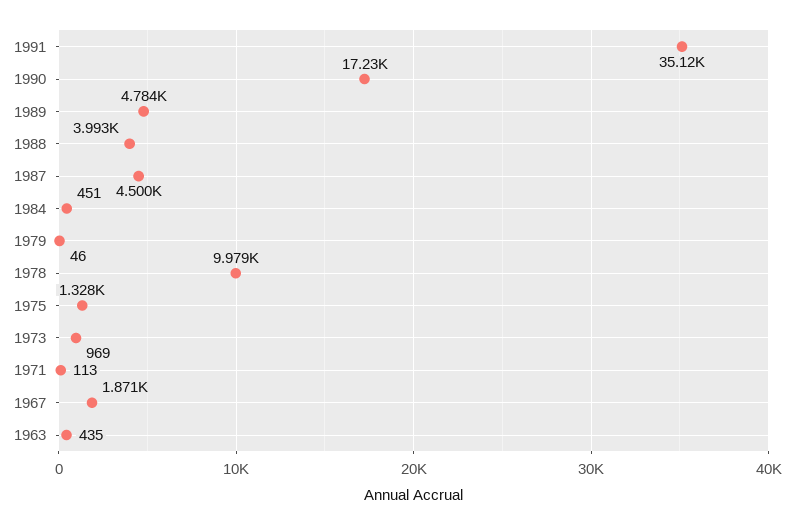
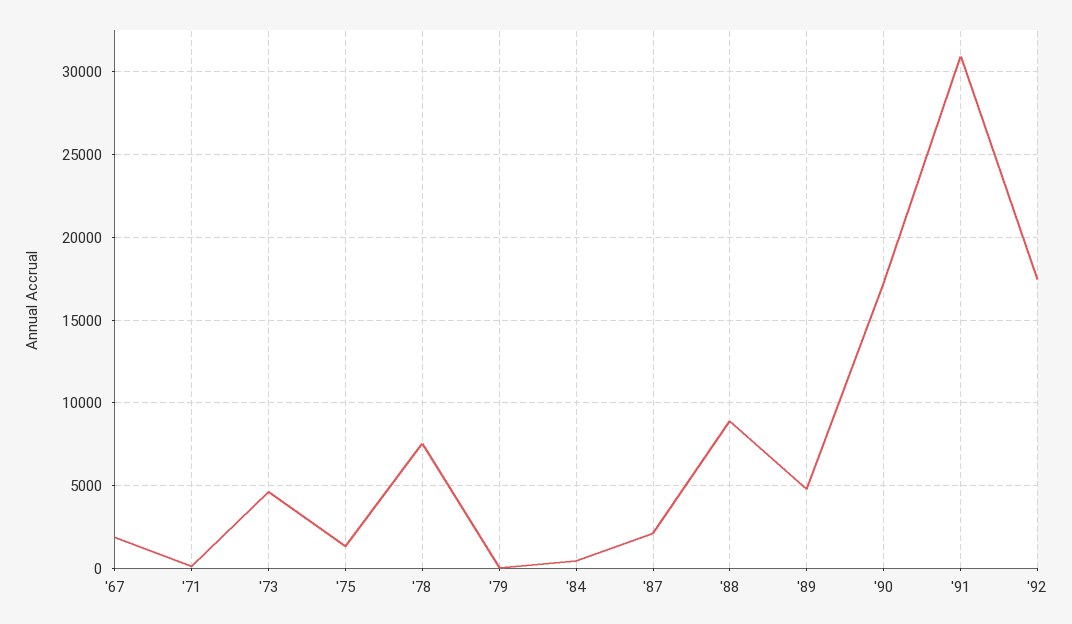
1991: 35120 -> 31000
1988: 3993 -> 9000
1987: 4500 -> 2000
1978: 9979 -> 7500
1973: 969 -> 4500
1963: 435 -> none
'92: none -> 17500

